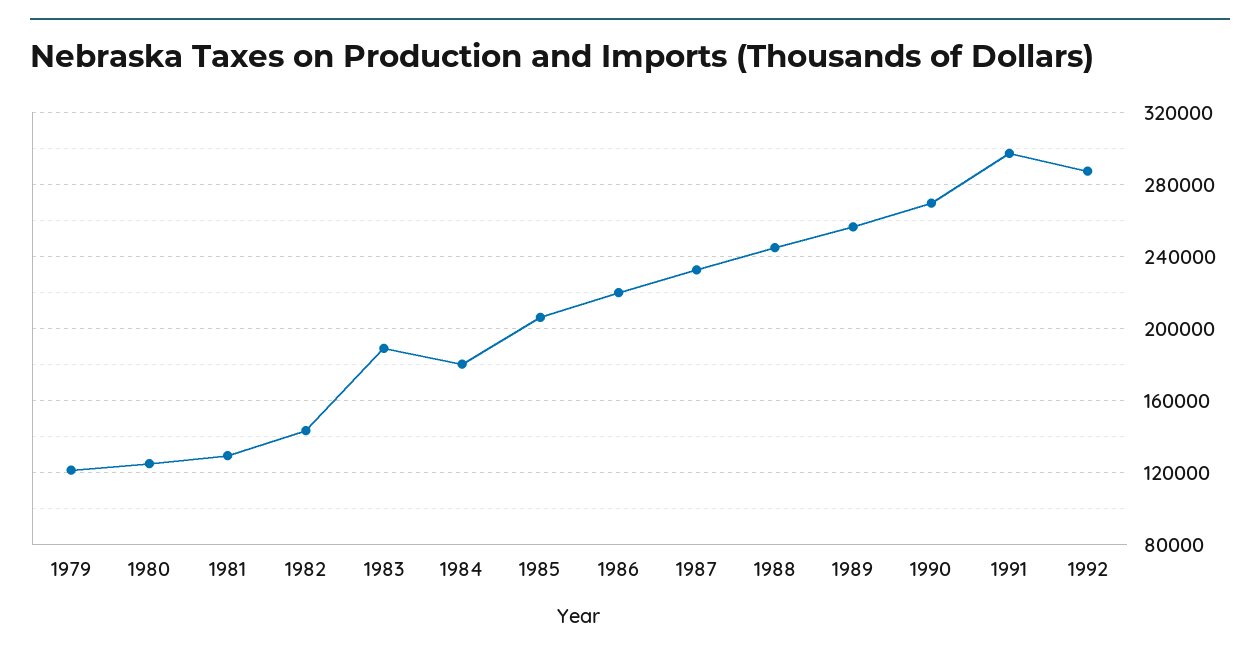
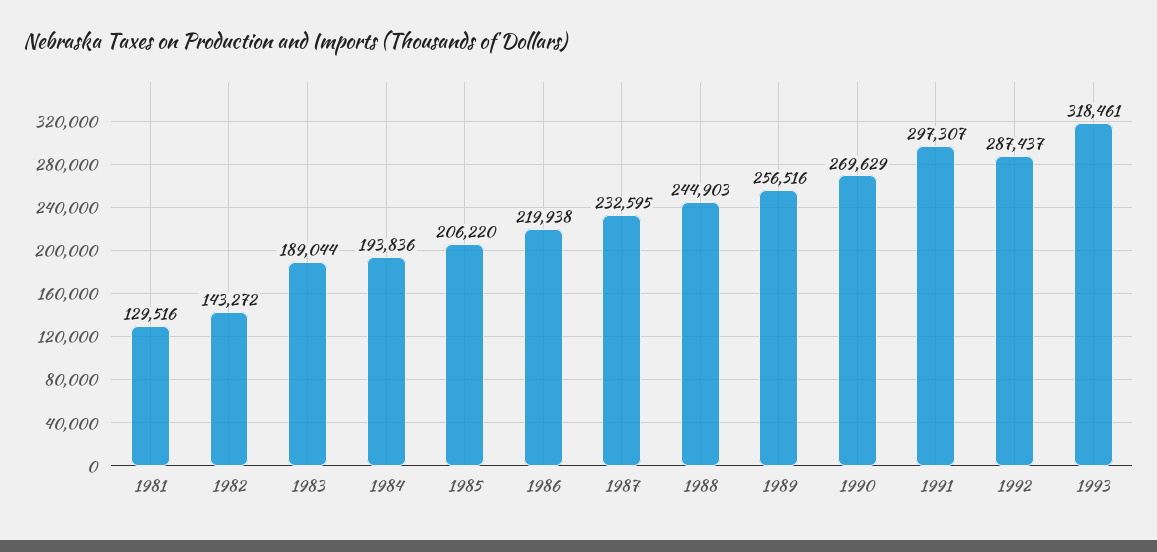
1979: 120000 -> none
1980: 125000 -> none
1984: 180000 -> 193836
1993: none -> 318461

